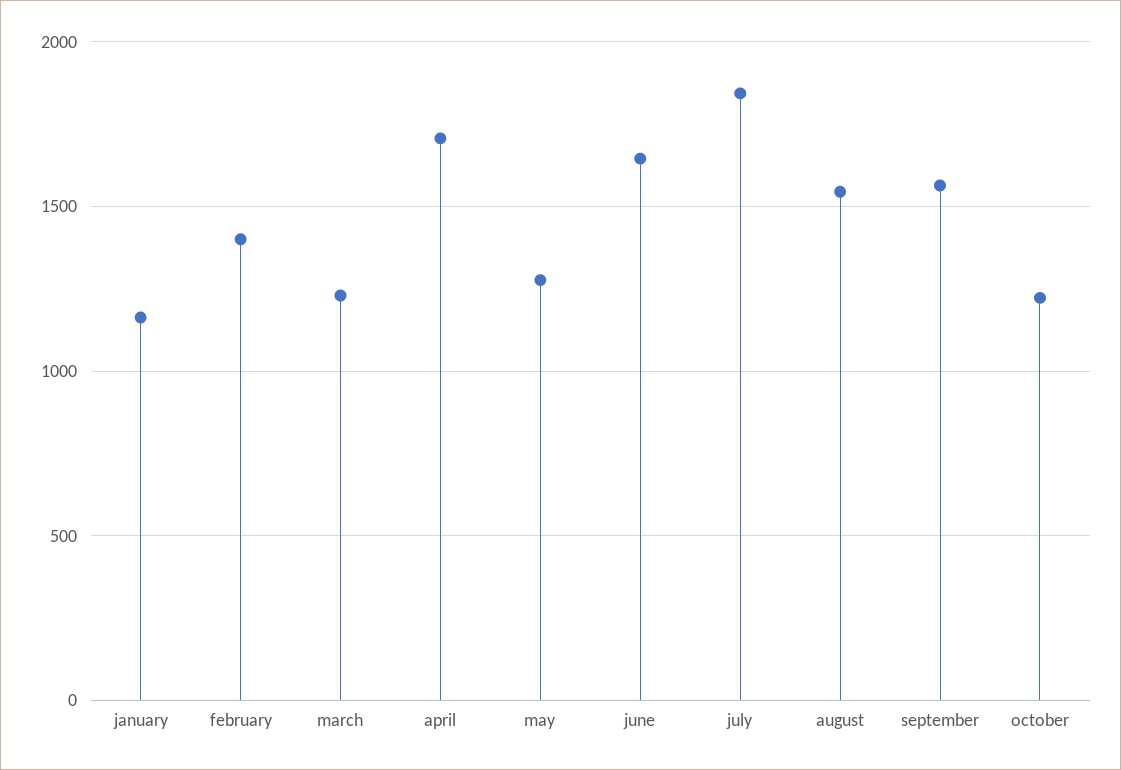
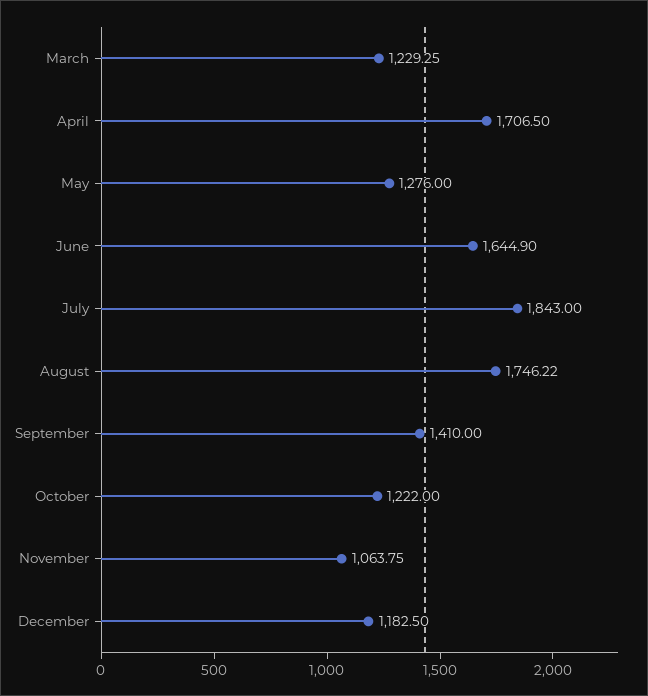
january: 1150 -> none
february: 1400 -> none
august: 1550 -> 1746.22
september: 1550 -> 1410
November: none -> 1063.75
December: none -> 1182.5

